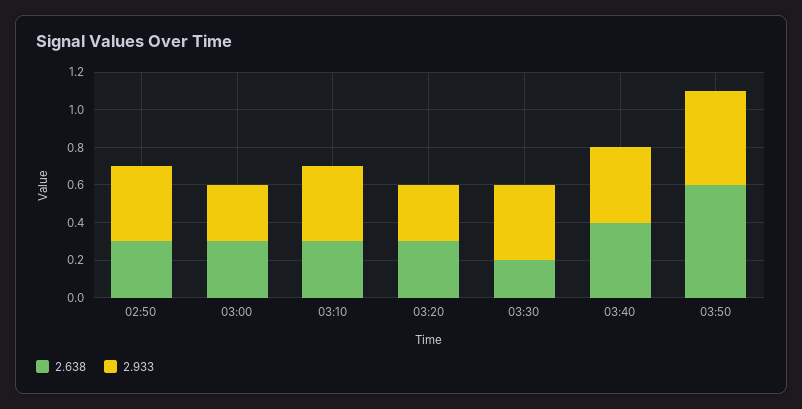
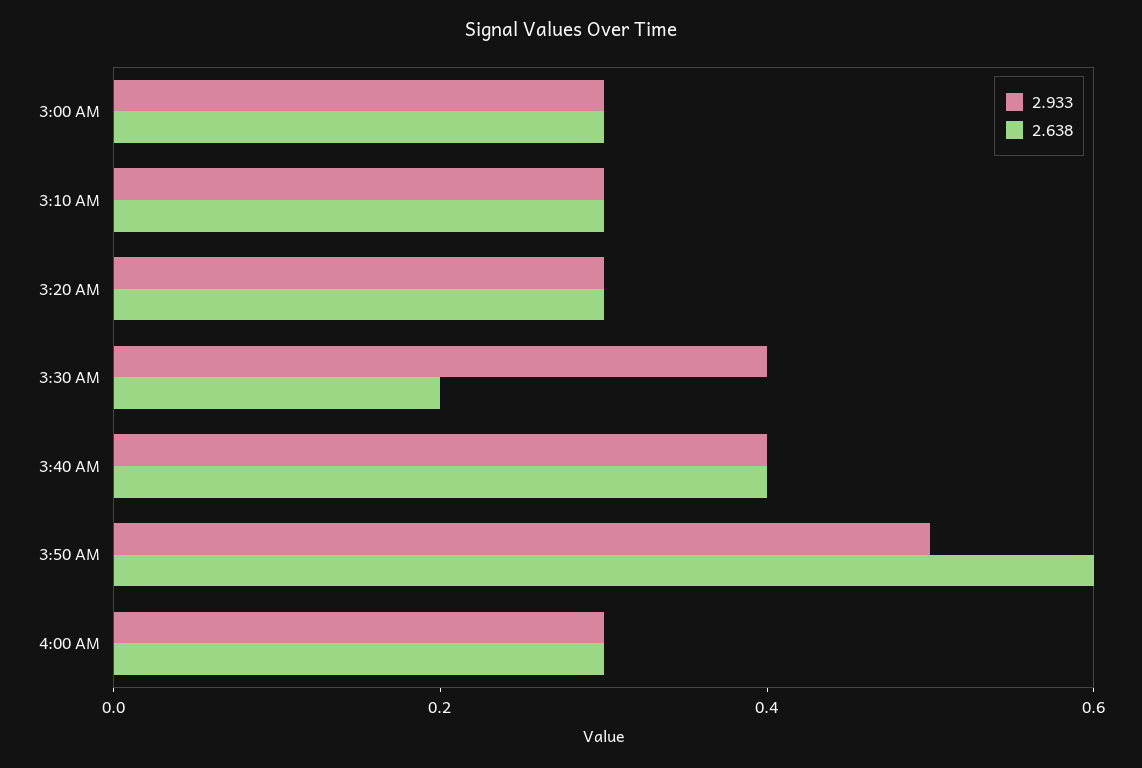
2.638, 02:50: 0.3 -> none
2.933, 02:50: 0.4 -> none
2.933, 03:10: 0.4 -> 0.3
2.933, 4:00 AM: none -> 0.3
2.638, 4:00 AM: none -> 0.3

